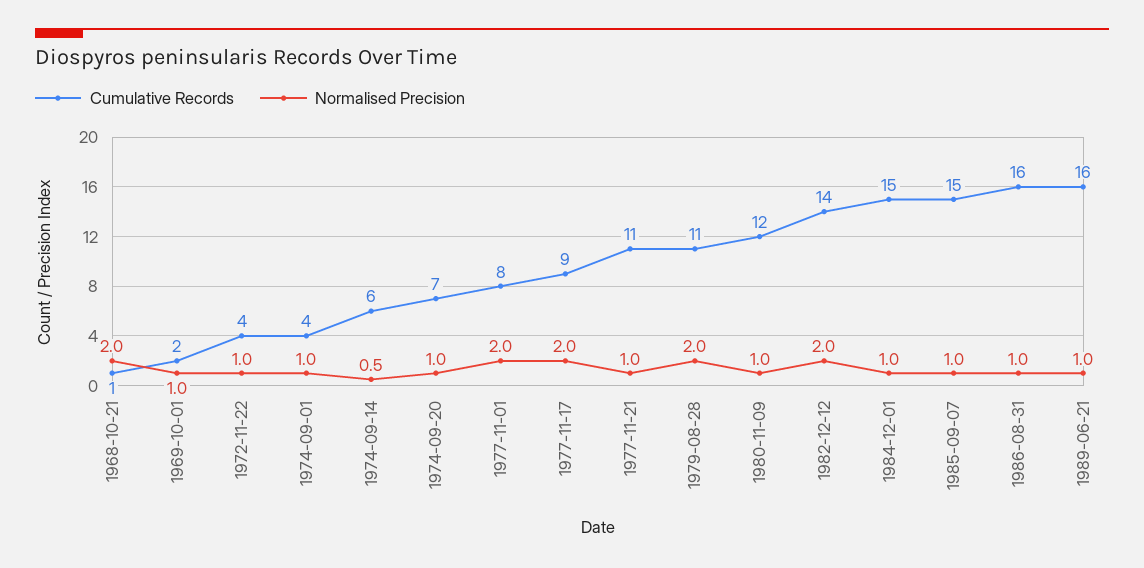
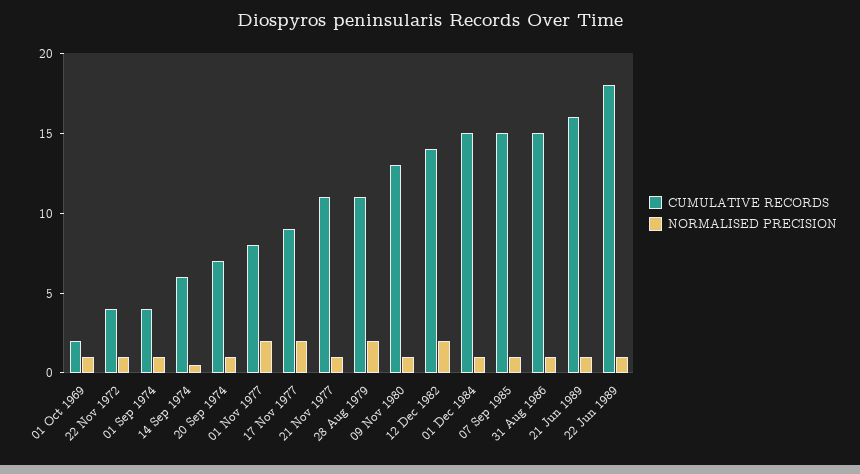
Cumulative Records, 1968-10-21: 1 -> none
Normalised Precision, 1968-10-21: 2 -> none
Cumulative Records, 1980-11-09: 12 -> 13
Cumulative Records, 1986-08-31: 16 -> 15
Cumulative Records, 22 Jun 1989: none -> 18
Normalised Precision, 22 Jun 1989: none -> 1

